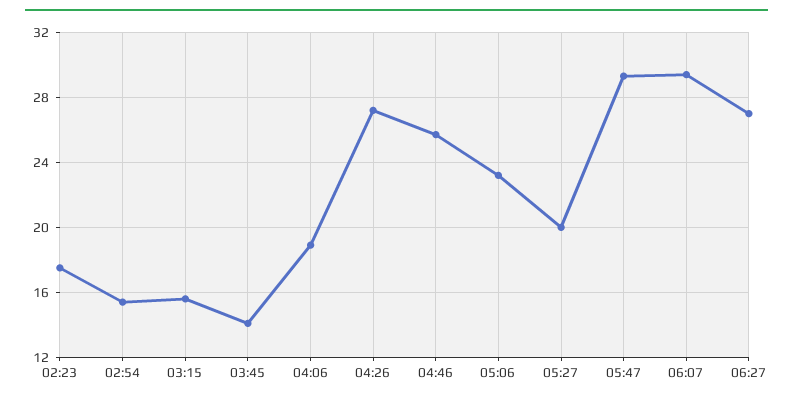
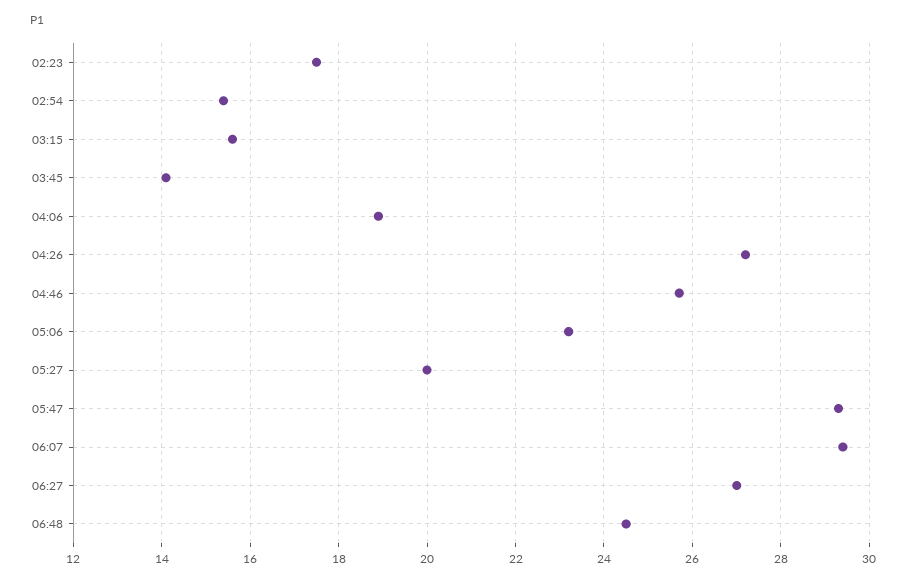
06:48: none -> 24.5

